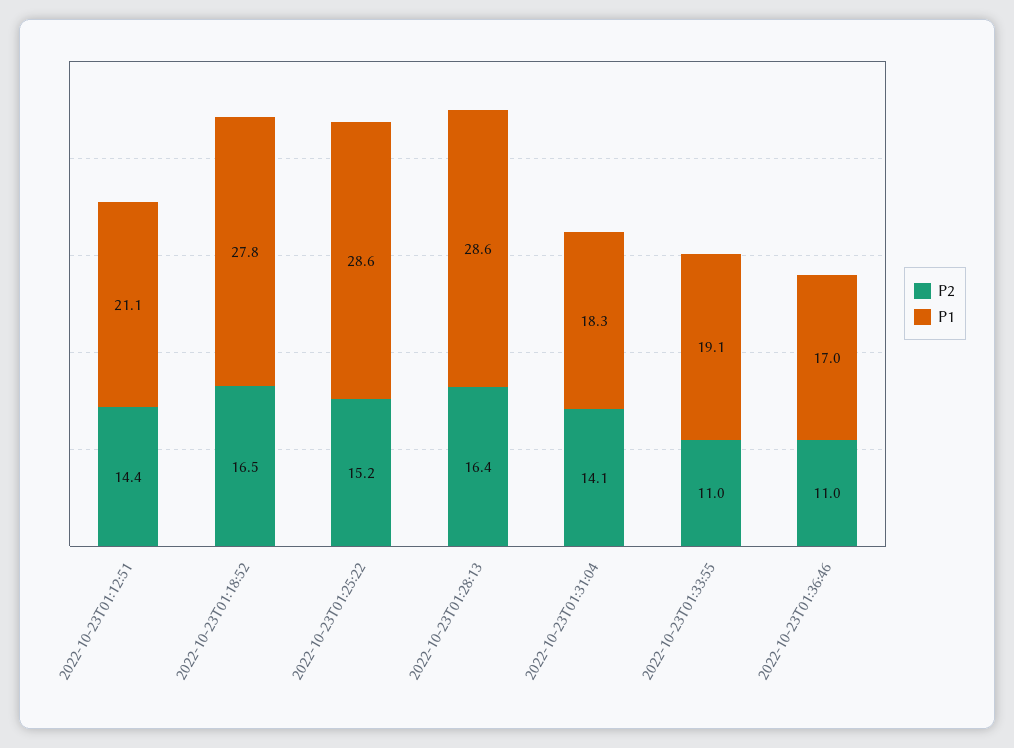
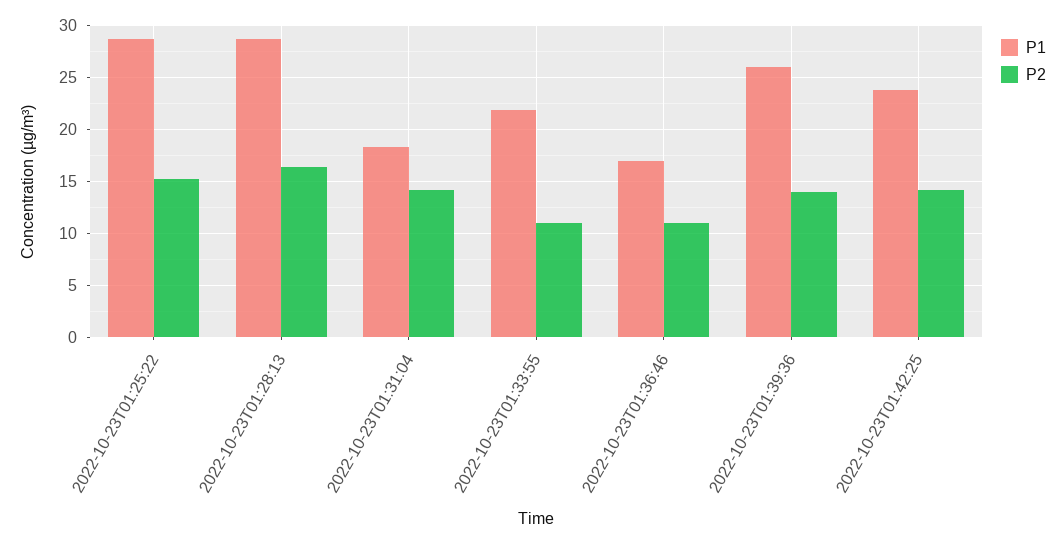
P2, 2022-10-23T01:12:51: 14.4 -> none
P1, 2022-10-23T01:12:51: 21.1 -> none
P2, 2022-10-23T01:18:52: 16.5 -> none
P1, 2022-10-23T01:18:52: 27.8 -> none
P1, 2022-10-23T01:33:55: 19.1 -> 22
P1, 2022-10-23T01:39:36: none -> 26
P2, 2022-10-23T01:39:36: none -> 14
P1, 2022-10-23T01:42:25: none -> 24
P2, 2022-10-23T01:42:25: none -> 14

